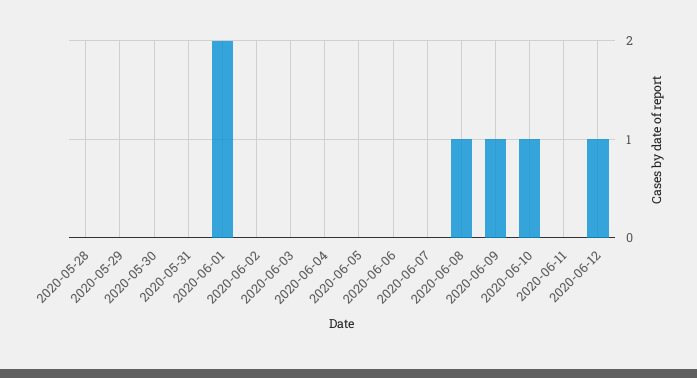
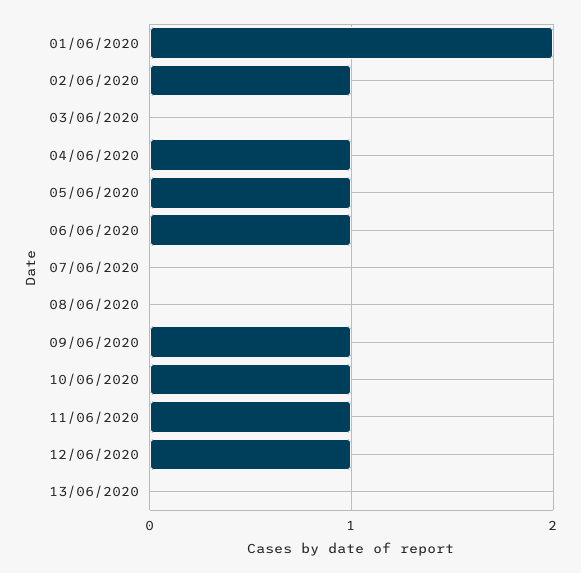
2020-05-28: 0 -> none
2020-05-29: 0 -> none
2020-05-30: 0 -> none
2020-05-31: 0 -> none
2020-06-02: 0 -> 1
2020-06-04: 0 -> 1
2020-06-05: 0 -> 1
2020-06-06: 0 -> 1
2020-06-08: 1 -> 0
2020-06-11: 0 -> 1
13/06/2020: none -> 0

